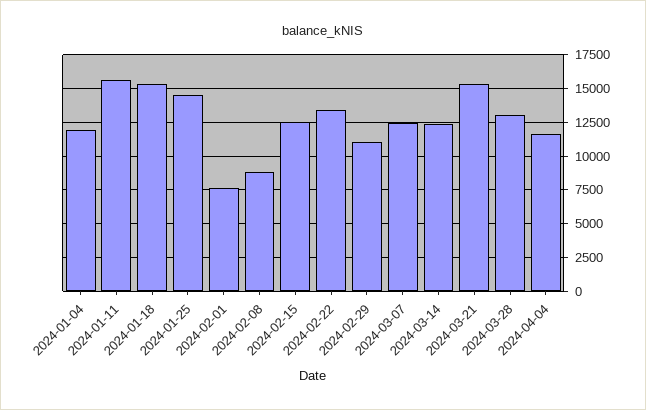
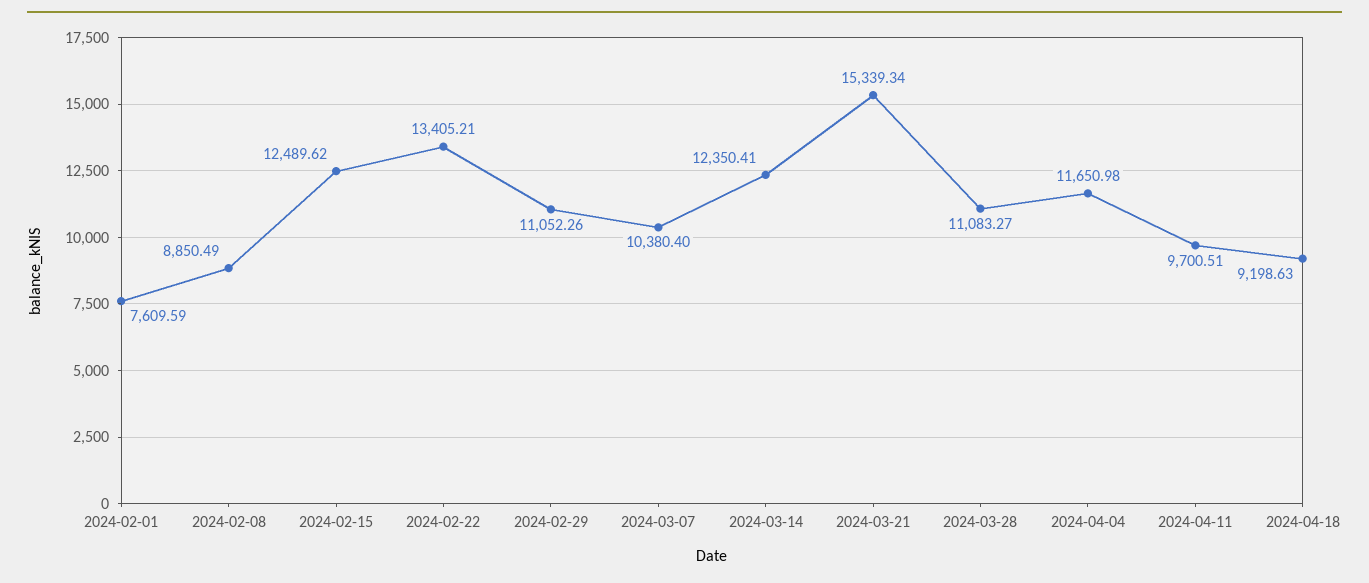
2024-01-04: 12000 -> none
2024-01-11: 15500 -> none
2024-01-18: 15500 -> none
2024-01-25: 14500 -> none
2024-03-07: 12500 -> 10380.4
2024-03-28: 13000 -> 11083.27
2024-04-11: none -> 9700.51
2024-04-18: none -> 9198.63

